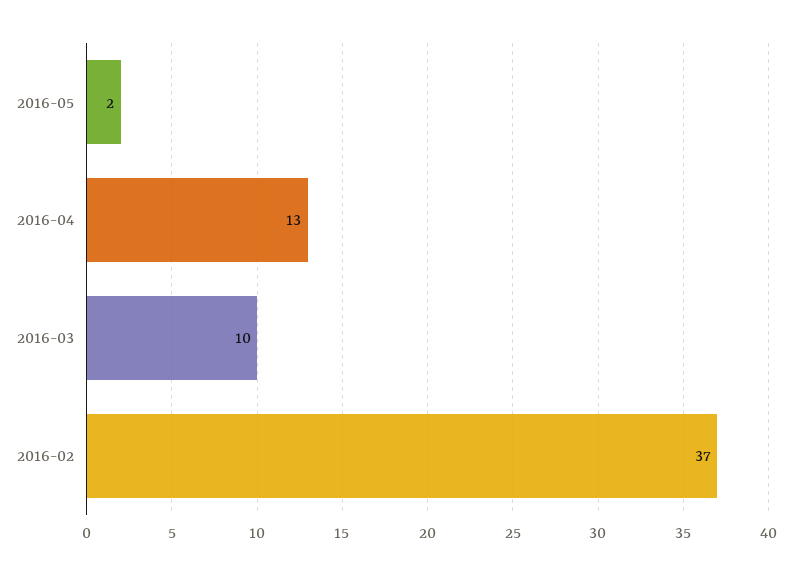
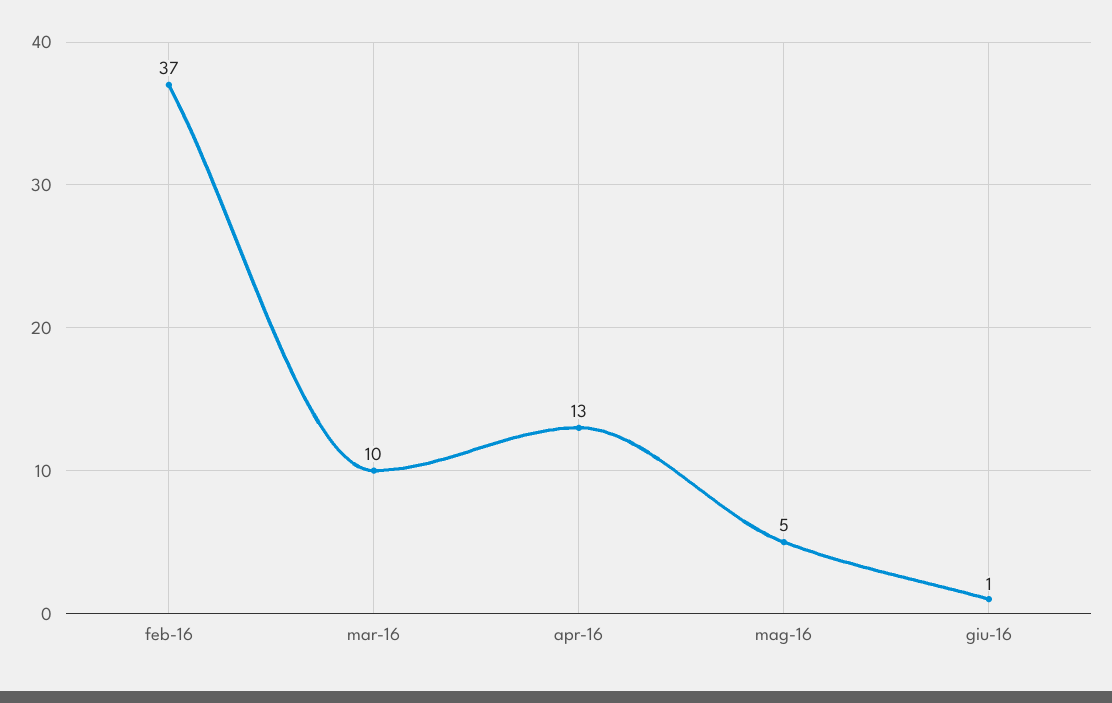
2016-05: 2 -> 5
giu-16: none -> 1

